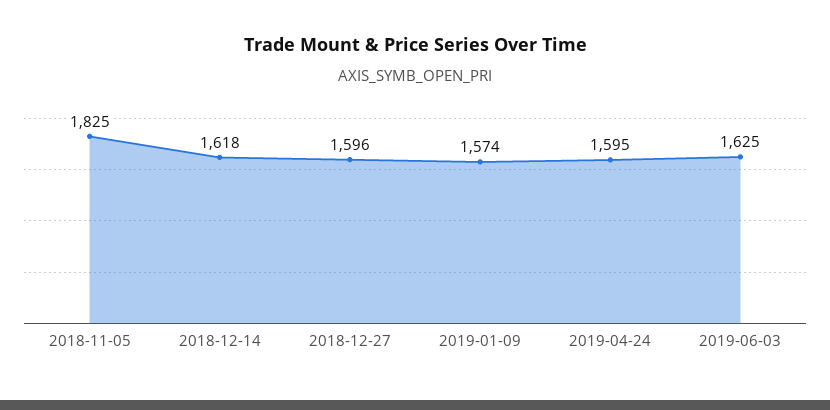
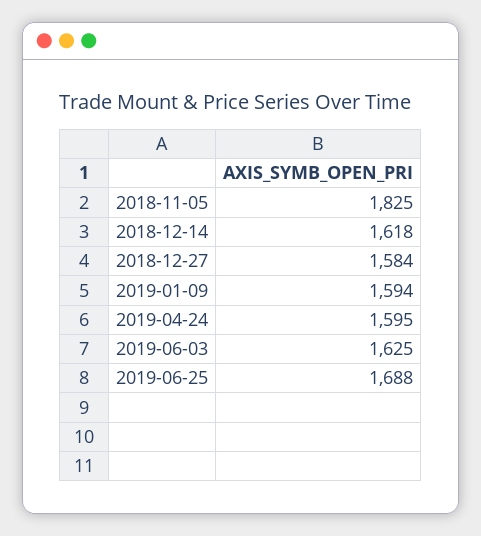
2018-12-27: 1596 -> 1584
2019-01-09: 1574 -> 1594
2019-06-25: none -> 1688

